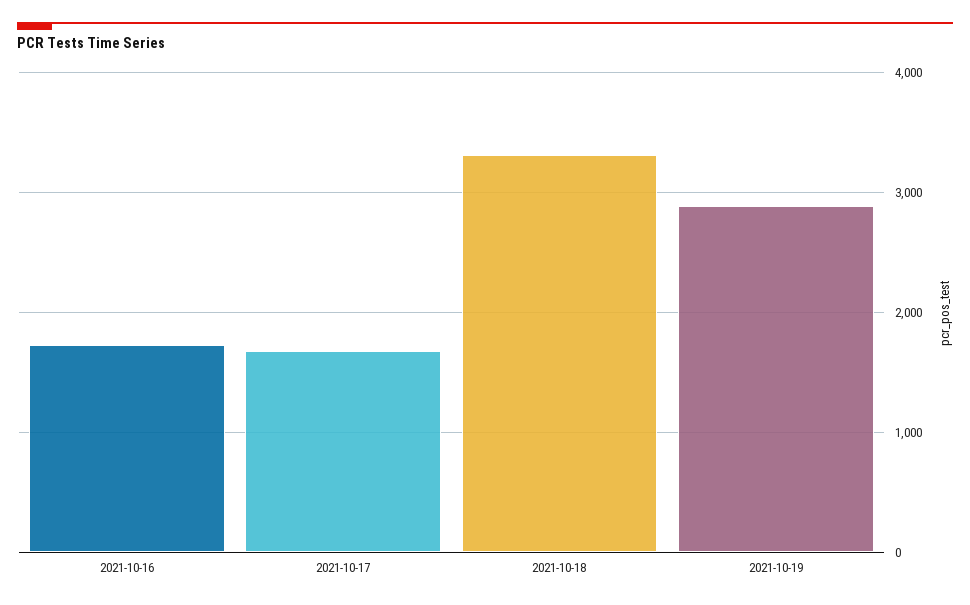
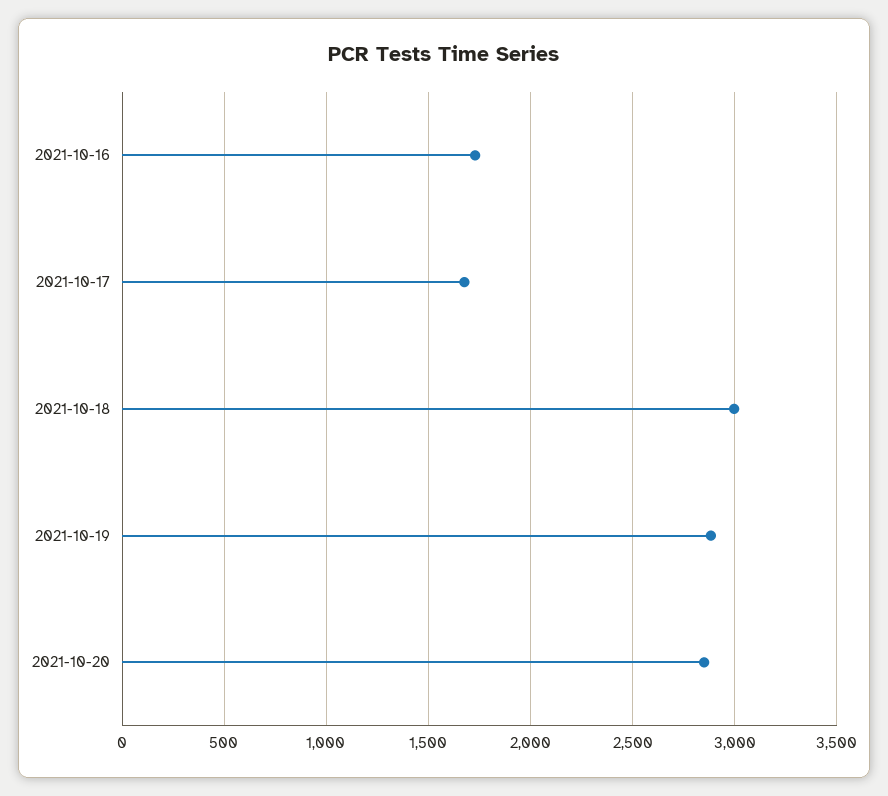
2021-10-18: 3300 -> 3000
2021-10-20: none -> 2850

